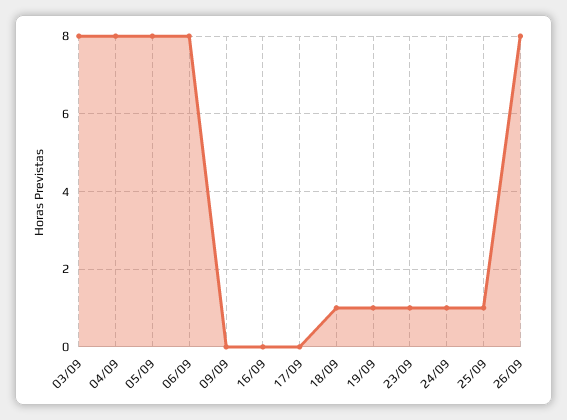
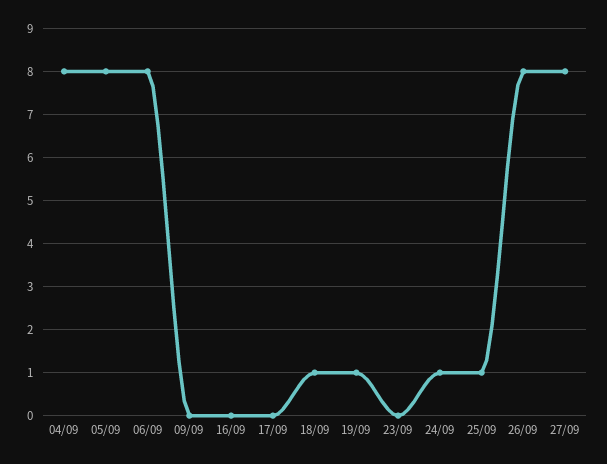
03/09: 8 -> none
23/09: 1 -> 0
27/09: none -> 8

